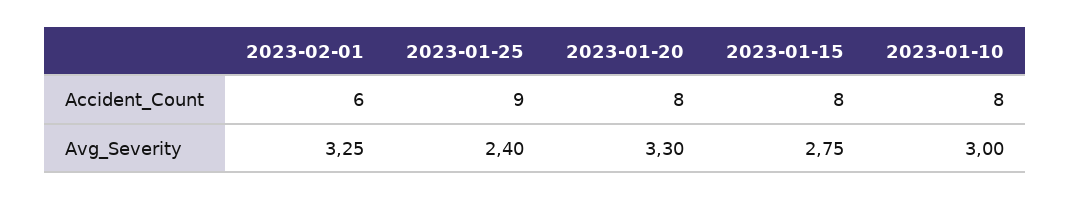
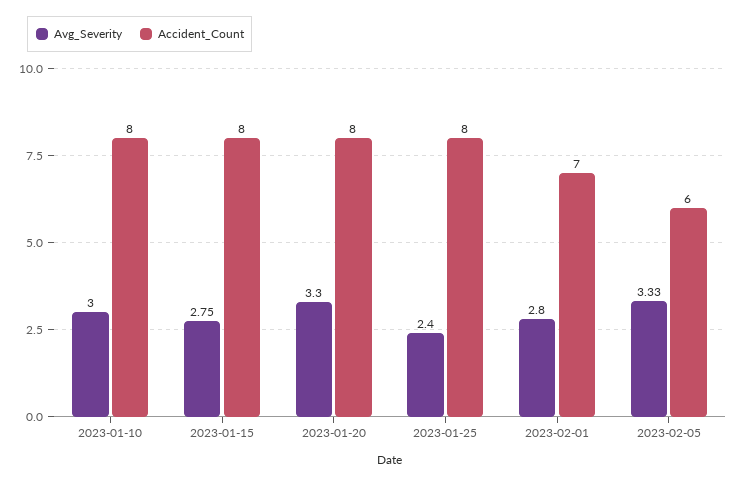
Accident_Count, 2023-02-01: 6 -> 7
Accident_Count, 2023-01-25: 9 -> 8
Avg_Severity, 2023-02-01: 3.25 -> 2.8
Avg_Severity, 2023-02-05: none -> 3.33
Accident_Count, 2023-02-05: none -> 6

